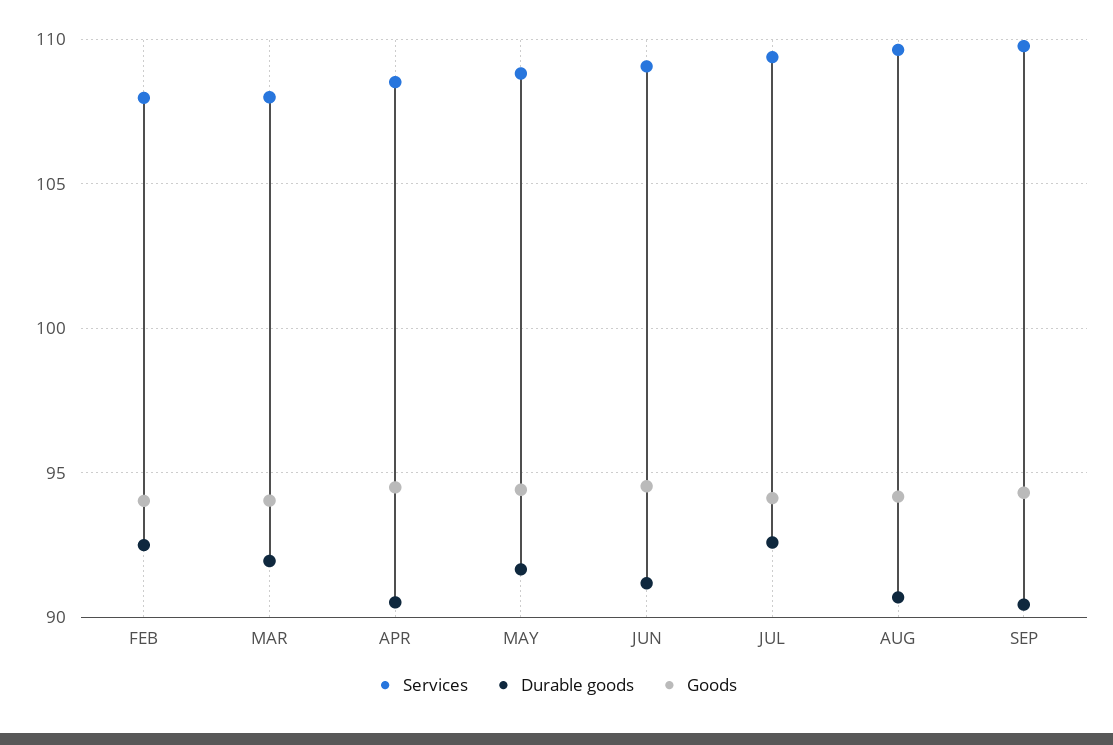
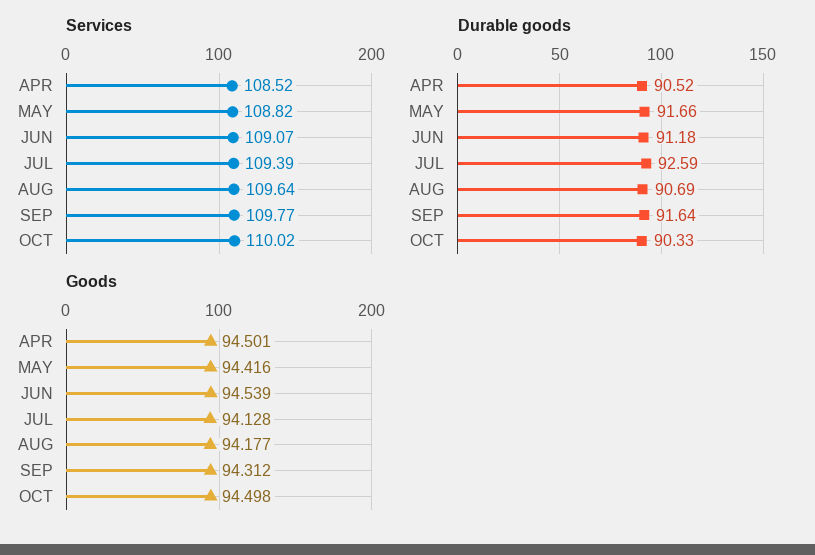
Services, FEB: 108 -> none
Durable goods, FEB: 92.5 -> none
Goods, FEB: 94 -> none
Services, MAR: 108 -> none
Durable goods, MAR: 92 -> none
Goods, MAR: 94 -> none
Durable goods, SEP: 90.5 -> 91.64
Services, OCT: none -> 110.02
Durable goods, OCT: none -> 90.33
Goods, OCT: none -> 94.498

